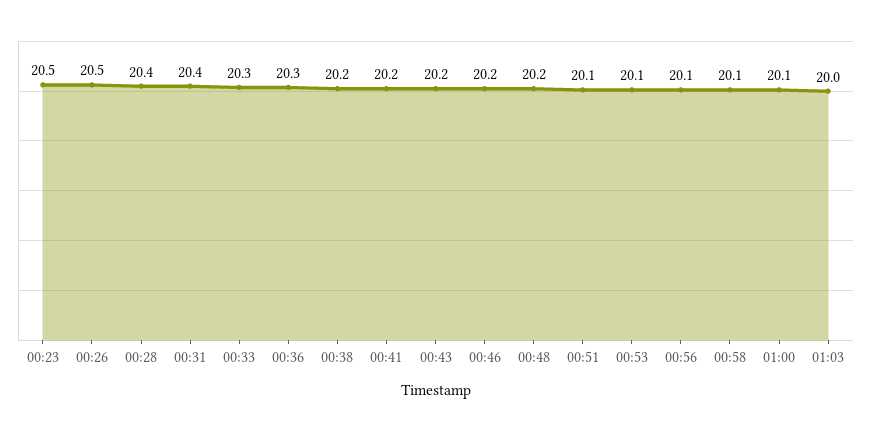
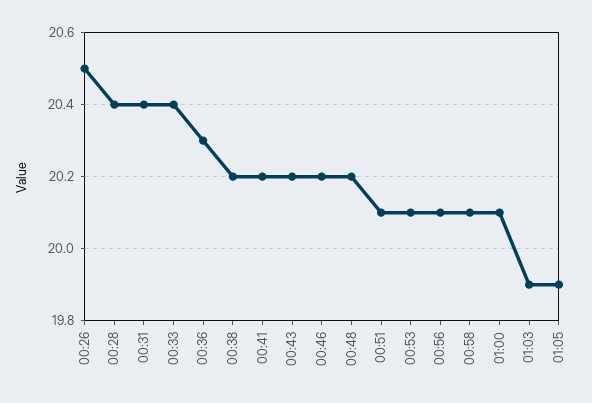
00:23: 20.5 -> none
00:33: 20.3 -> 20.4
01:03: 20 -> 19.9
01:05: none -> 19.9

